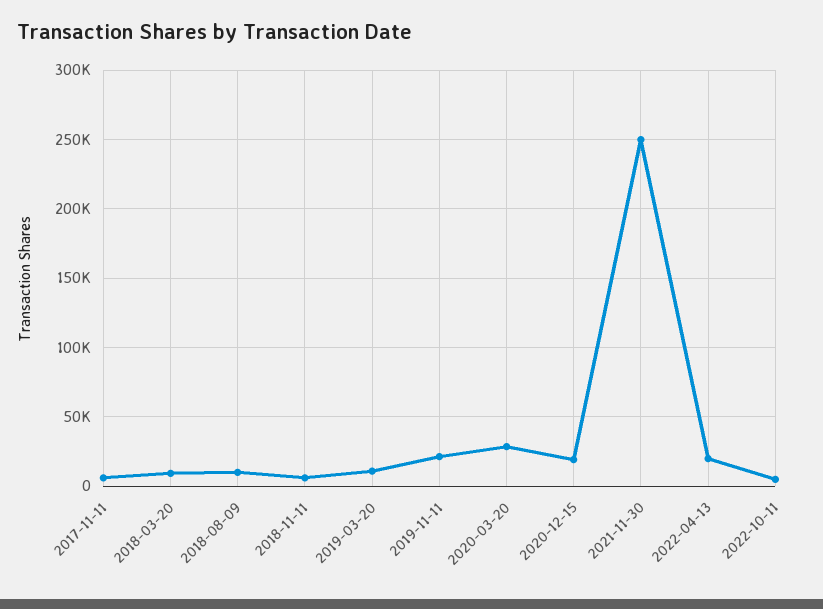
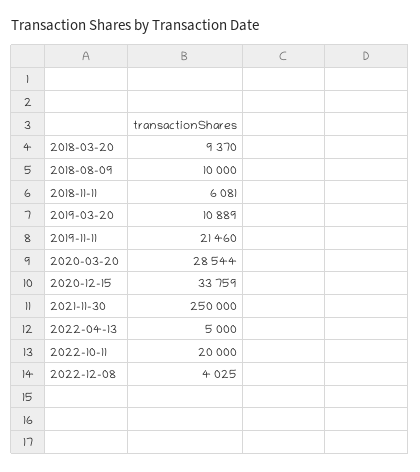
2017-11-11: 5000 -> none
2020-12-15: 20000 -> 33759
2022-04-13: 20000 -> 5000
2022-10-11: 5000 -> 20000
2022-12-08: none -> 4025

